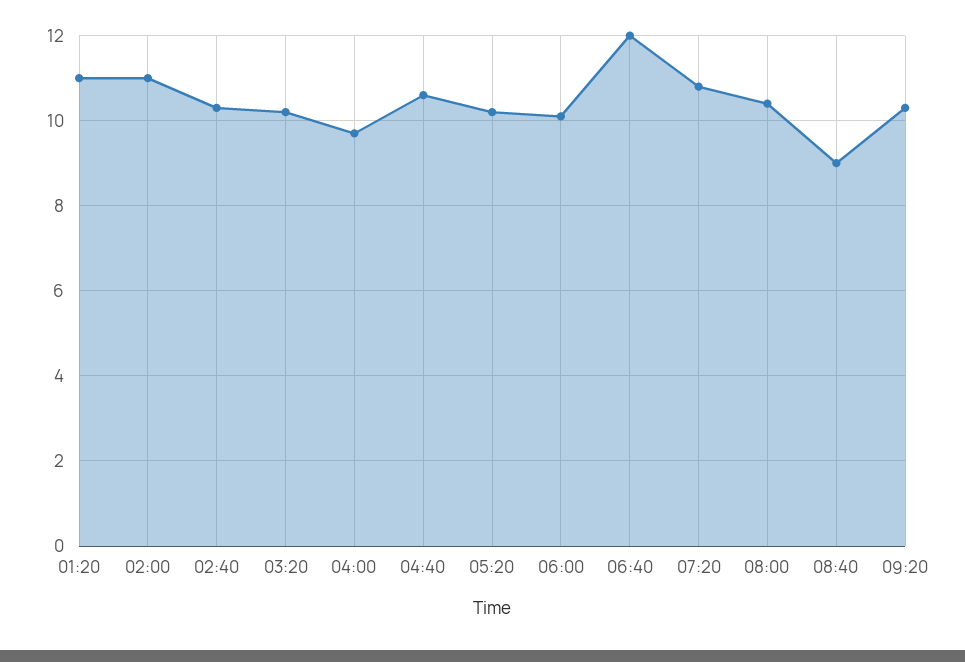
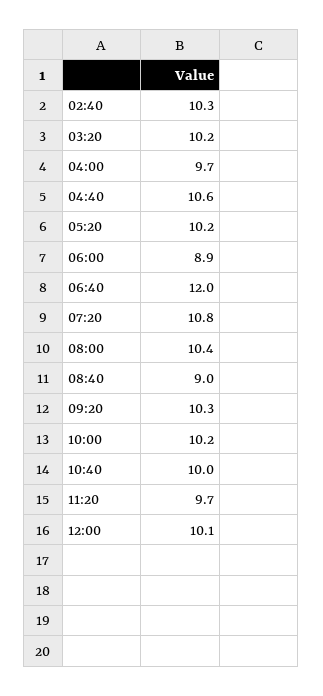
01:20: 11 -> none
02:00: 11 -> none
06:00: 10 -> 8.9
10:00: none -> 10.2
10:40: none -> 10
11:20: none -> 9.7
12:00: none -> 10.1

